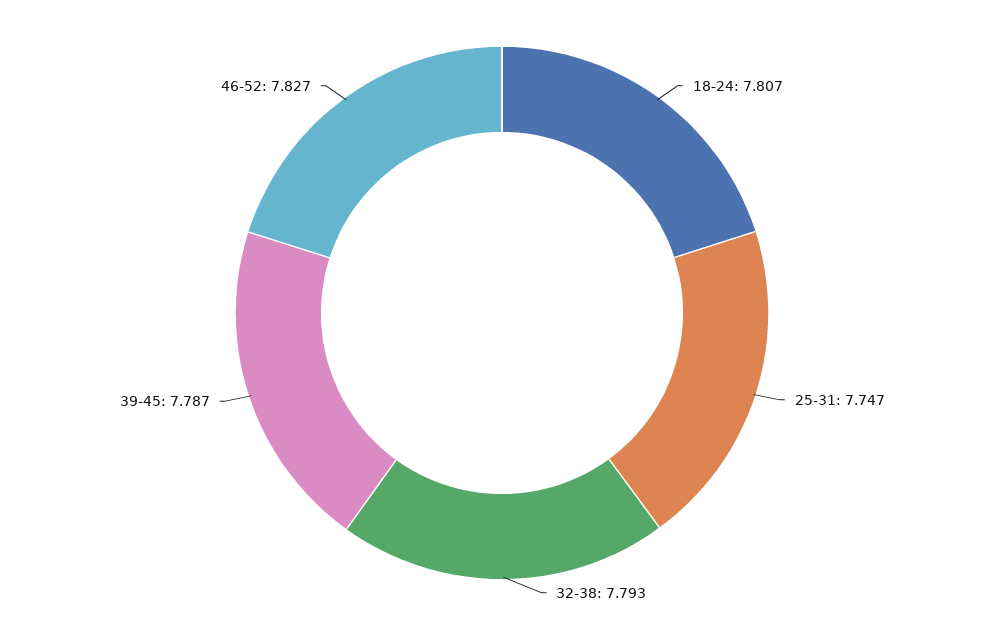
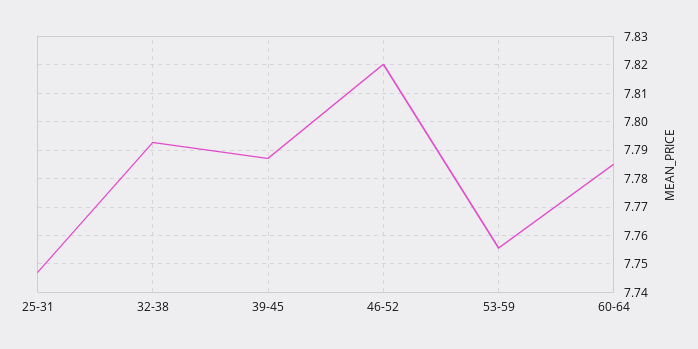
18-24: 7.807 -> none
46-52: 7.827 -> 7.82
53-59: none -> 7.755
60-64: none -> 7.785

